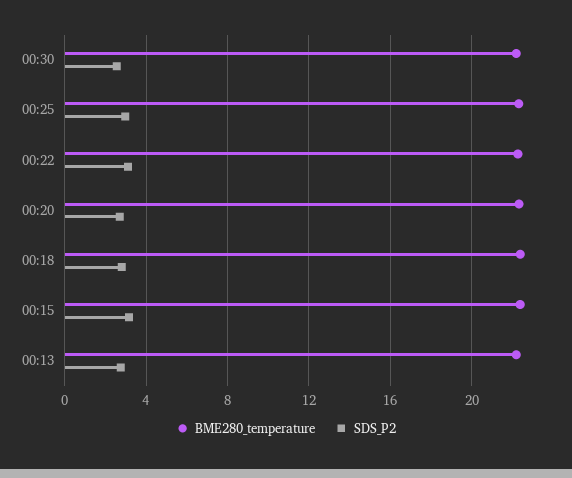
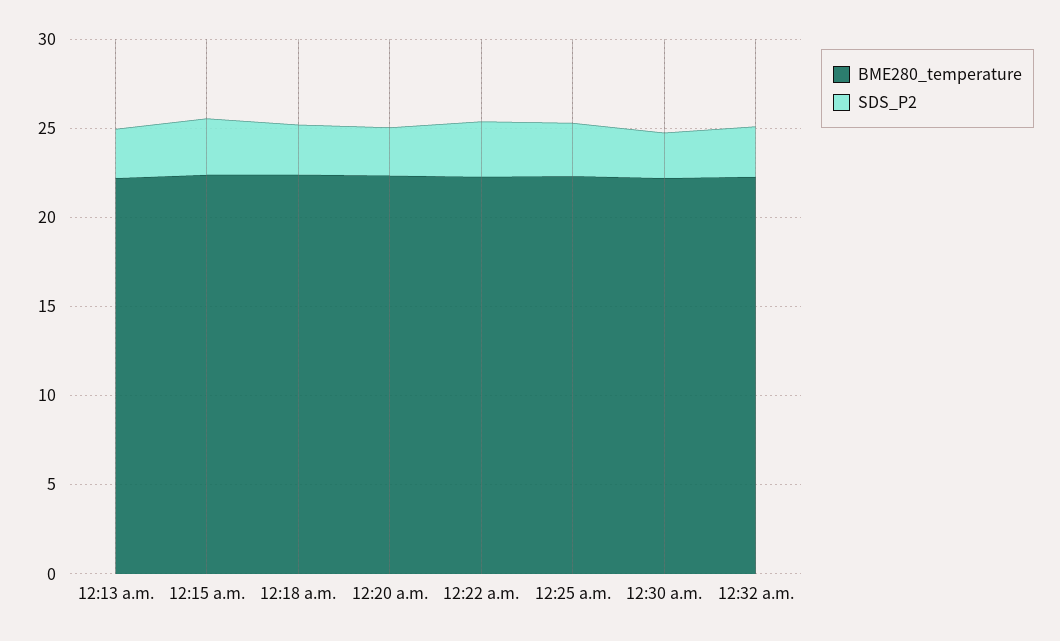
BME280_temperature, 12:32 a.m.: none -> 22
SDS_P2, 12:32 a.m.: none -> 3

